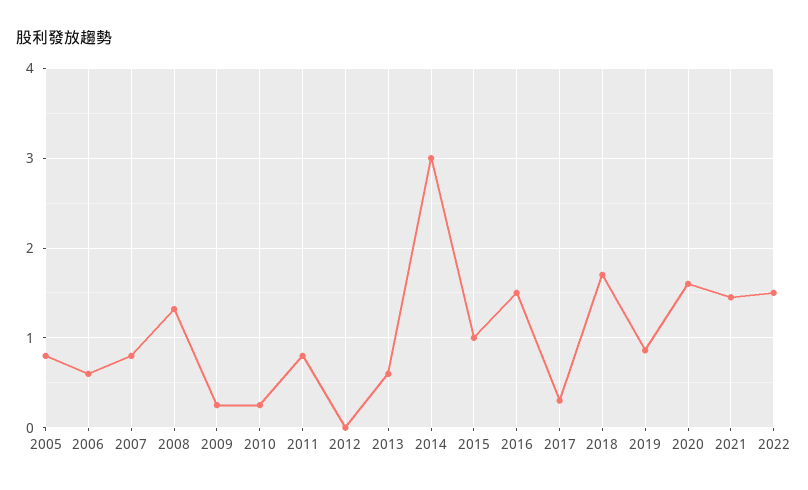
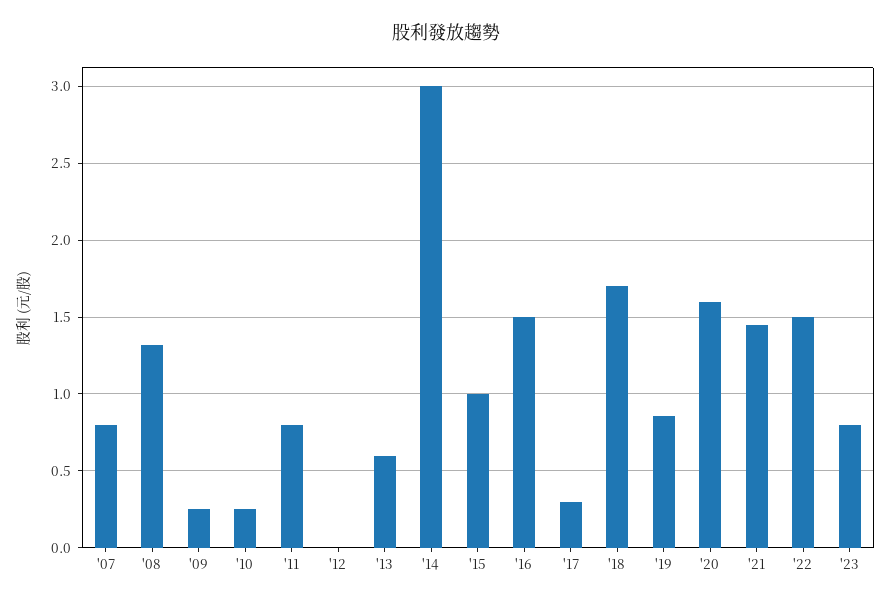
2005: 0.8 -> none
2006: 0.6 -> none
'23: none -> 0.8

